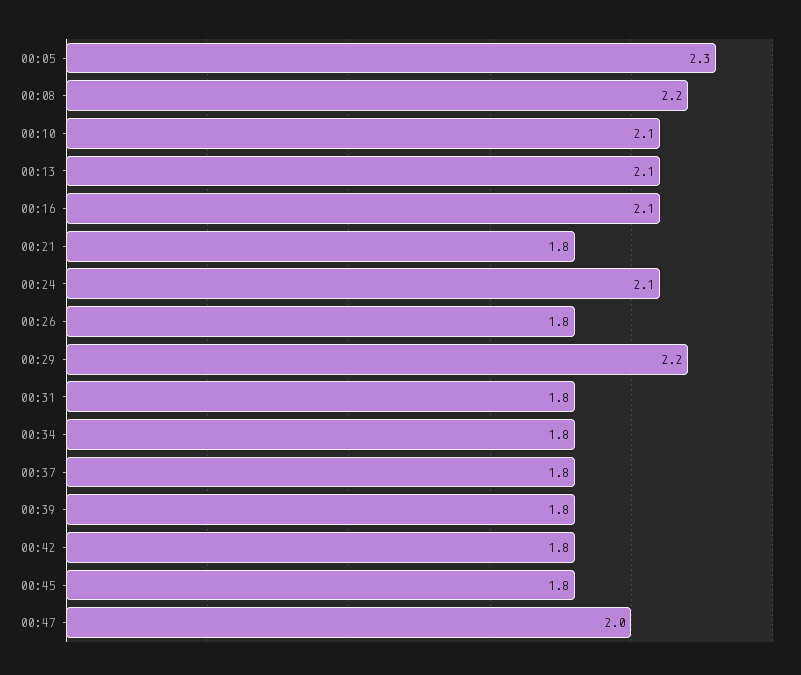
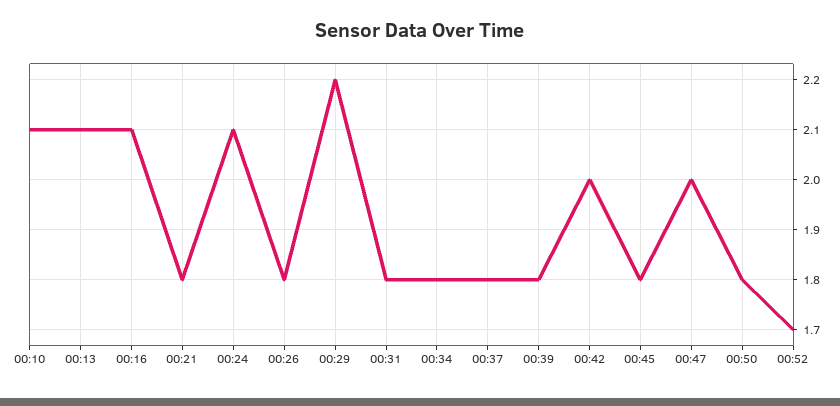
00:05: 2.3 -> none
00:08: 2.2 -> none
00:42: 1.8 -> 2
00:50: none -> 1.8
00:52: none -> 1.7

